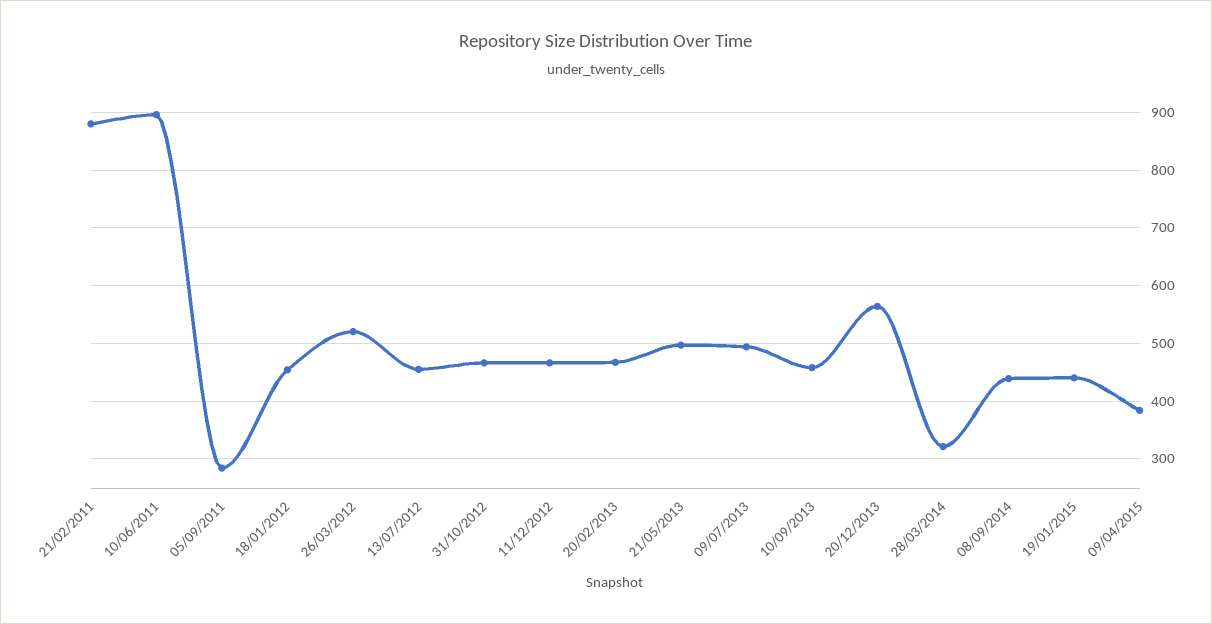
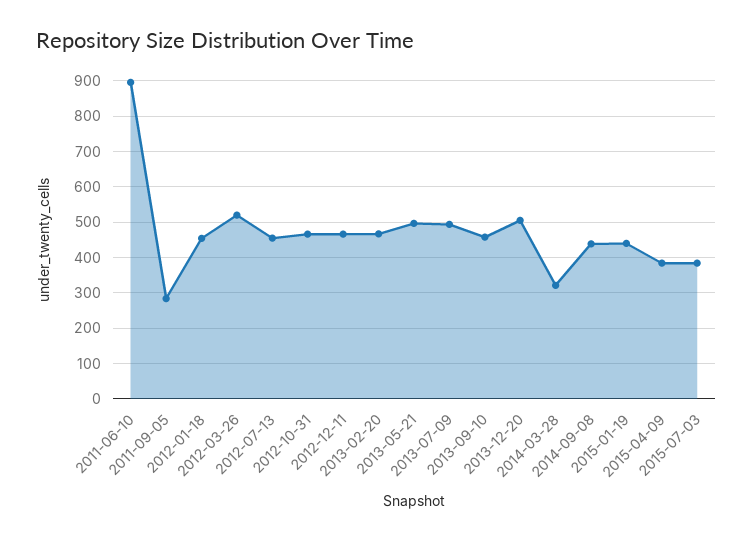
21/02/2011: 880 -> none
20/12/2013: 560 -> 500
2015-07-03: none -> 380

